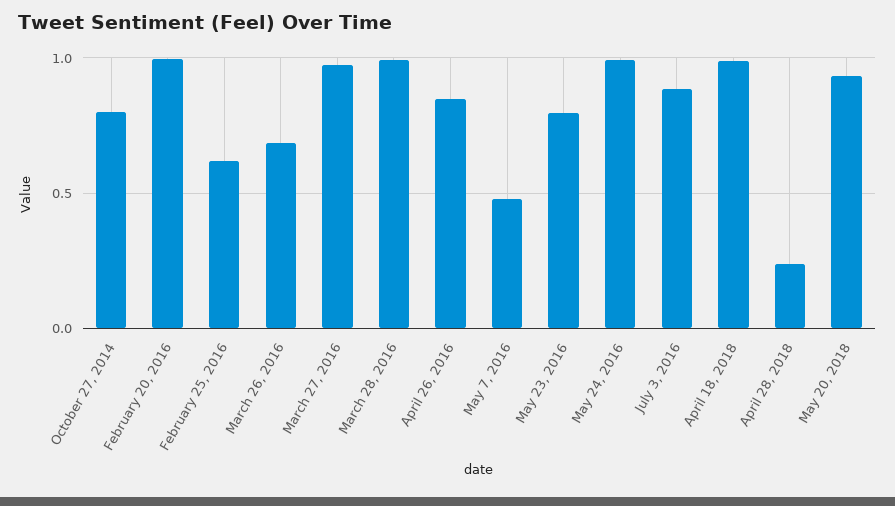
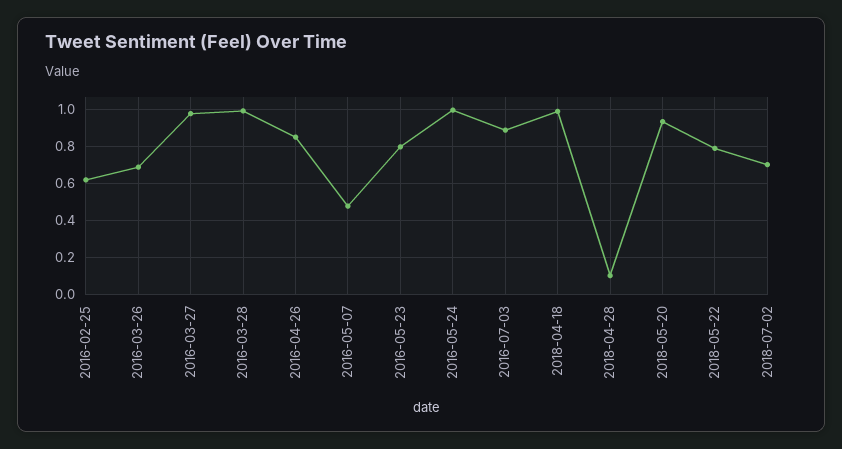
October 27, 2014: 0.8 -> none
February 20, 2016: 1 -> none
April 28, 2018: 0.25 -> 0.1
2018-05-22: none -> 0.8
2018-07-02: none -> 0.7

